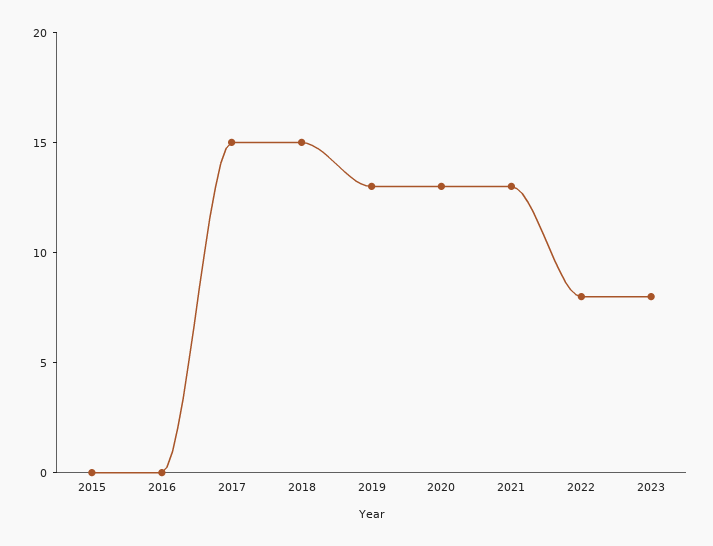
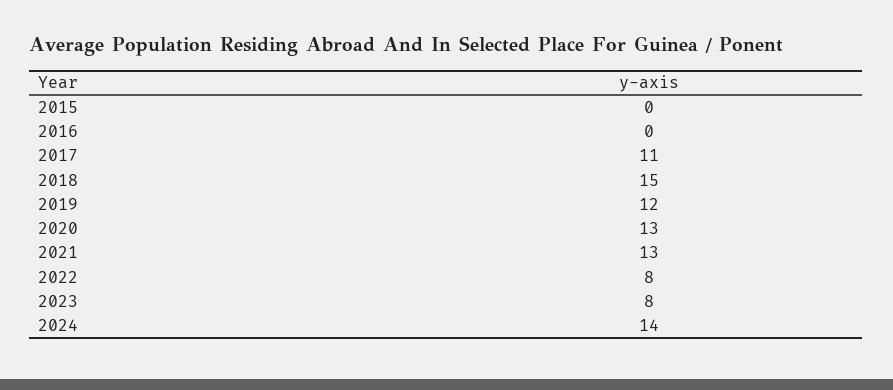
2017: 15 -> 11
2019: 13 -> 12
2024: none -> 14

